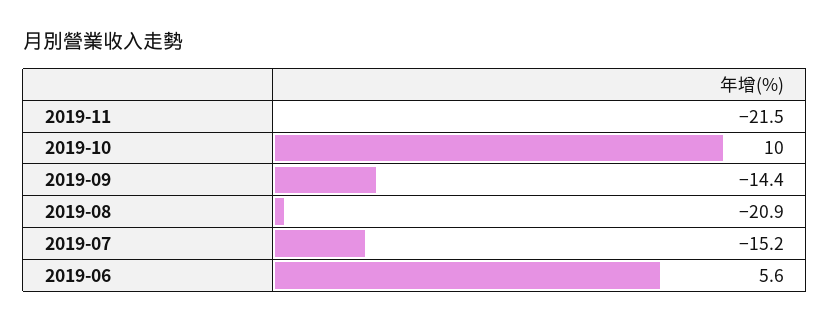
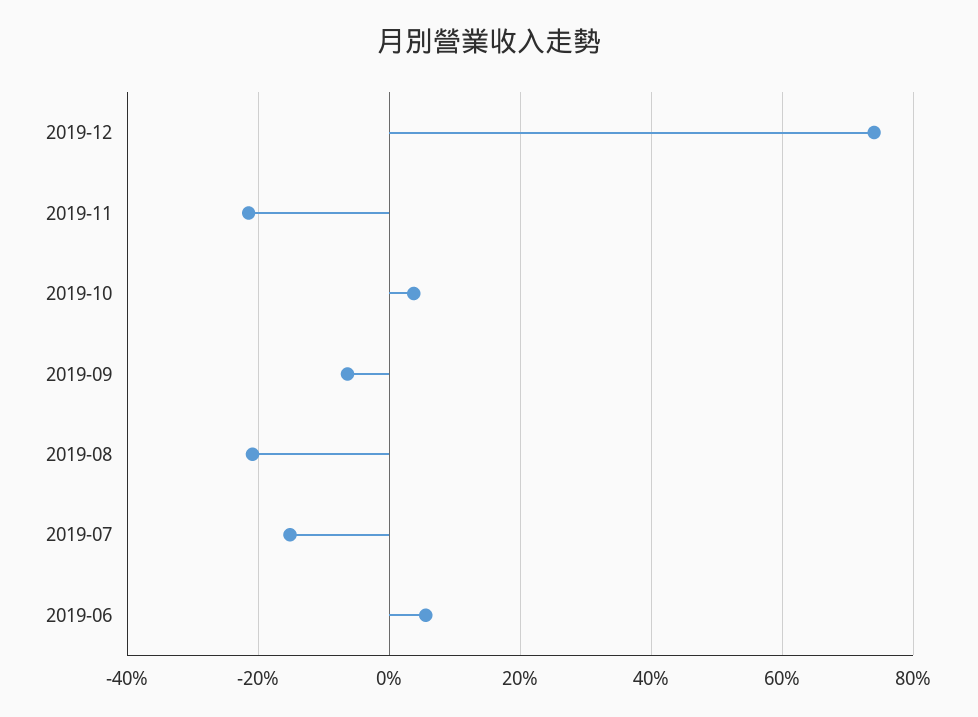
2019-10: 10 -> 4
2019-09: -14.4 -> -6
2019-12: none -> 74

